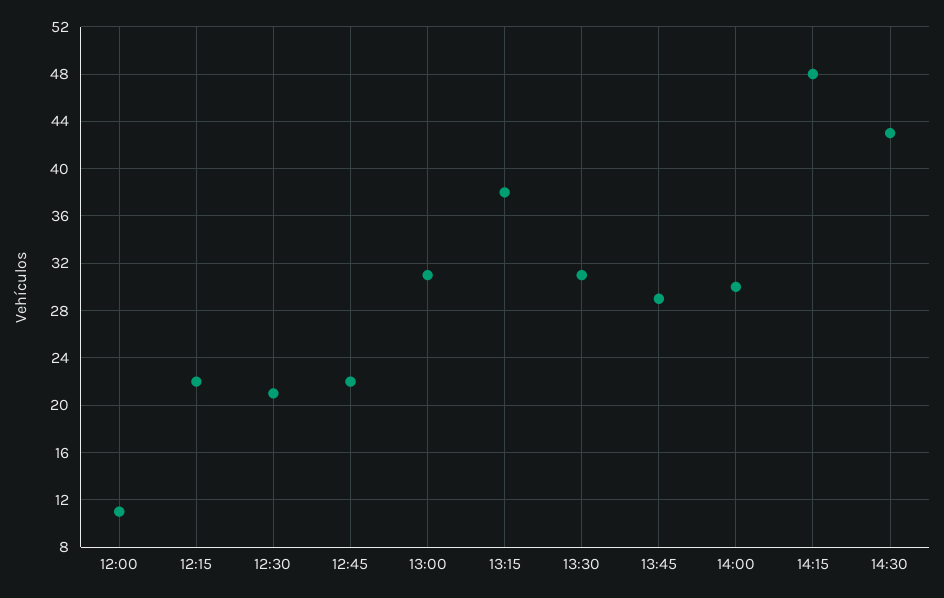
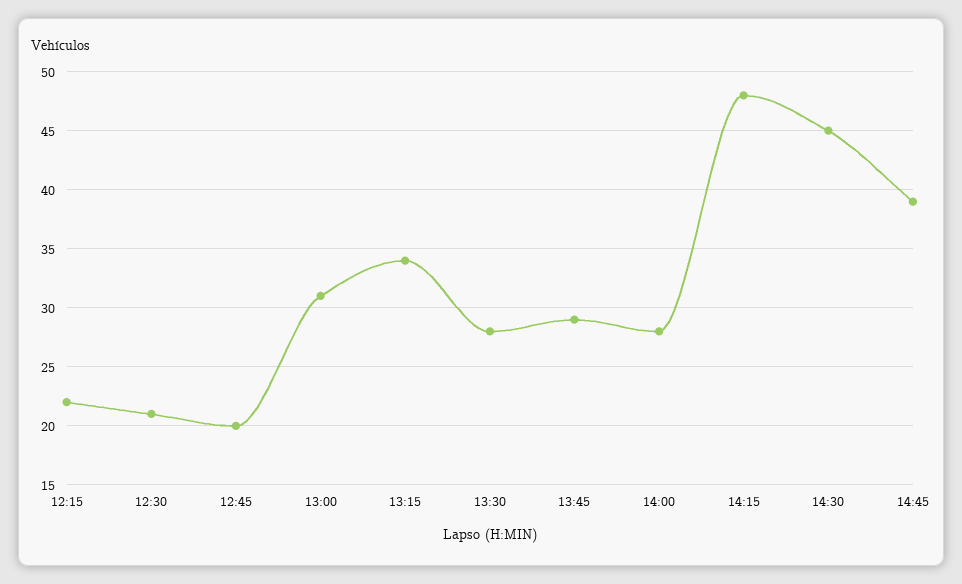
12:00: 11 -> none
12:45: 22 -> 20
13:15: 38 -> 34
13:30: 31 -> 28
14:00: 30 -> 28
14:30: 43 -> 45
14:45: none -> 39

